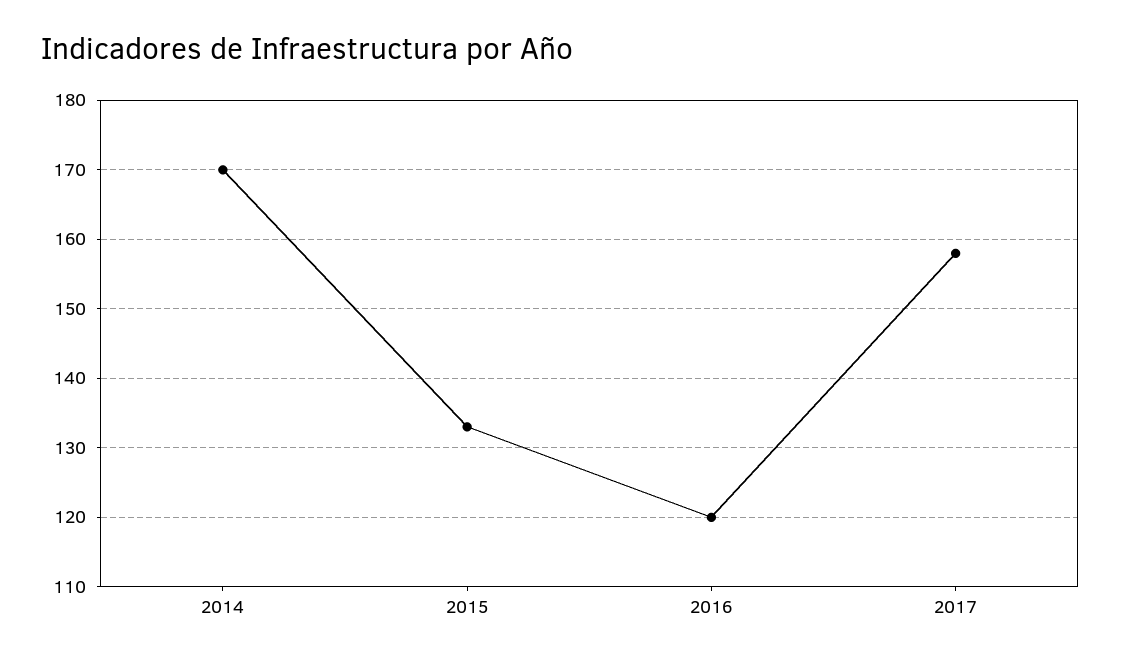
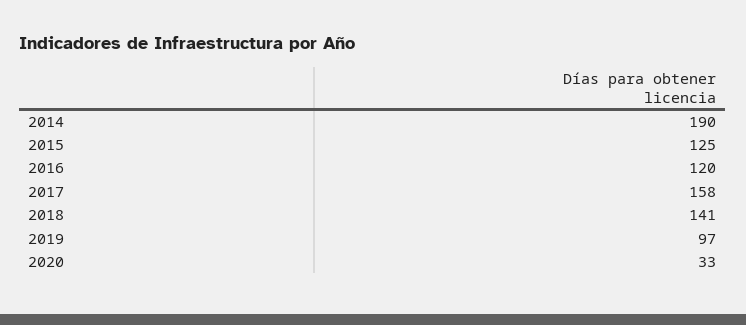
2014: 170 -> 190
2015: 133 -> 125
2018: none -> 141
2019: none -> 97
2020: none -> 33

